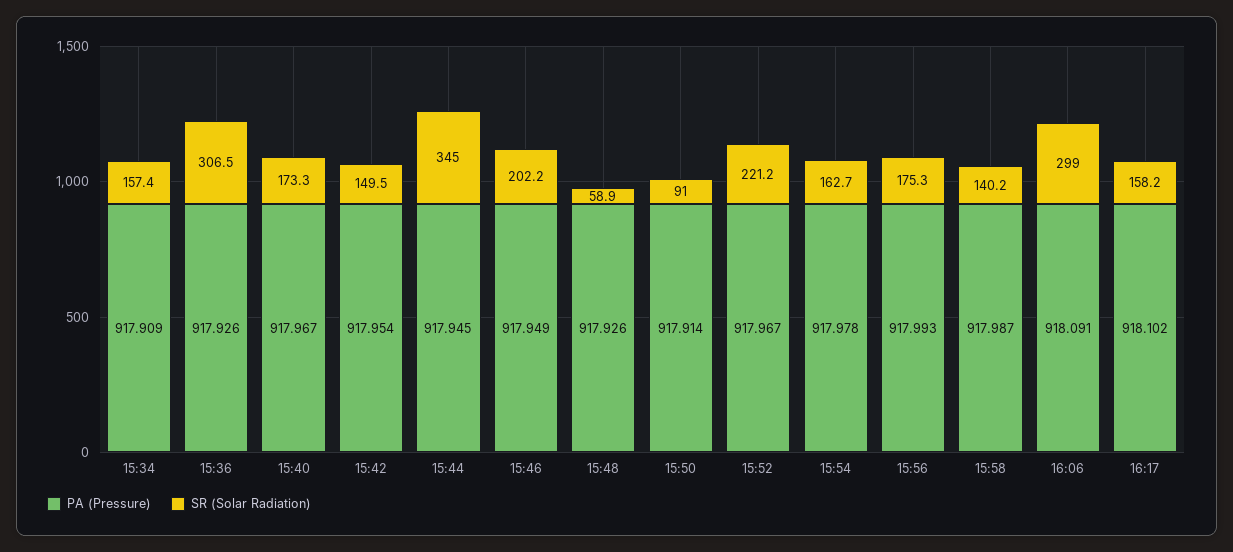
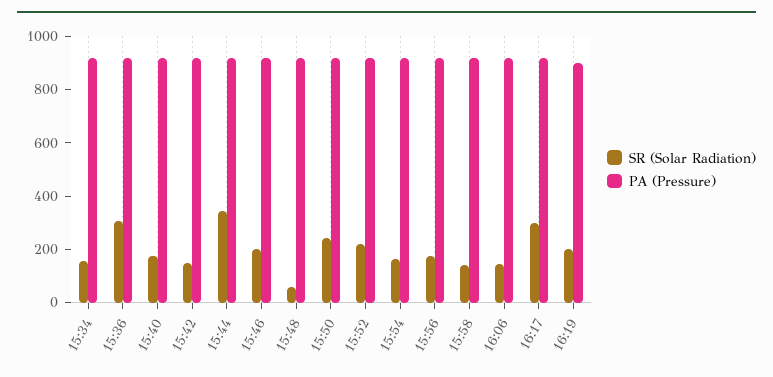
SR (Solar Radiation), 15:50: 91 -> 250
SR (Solar Radiation), 16:06: 299 -> 150
SR (Solar Radiation), 16:17: 158.2 -> 300
SR (Solar Radiation), 16:19: none -> 200
PA (Pressure), 16:19: none -> 900

